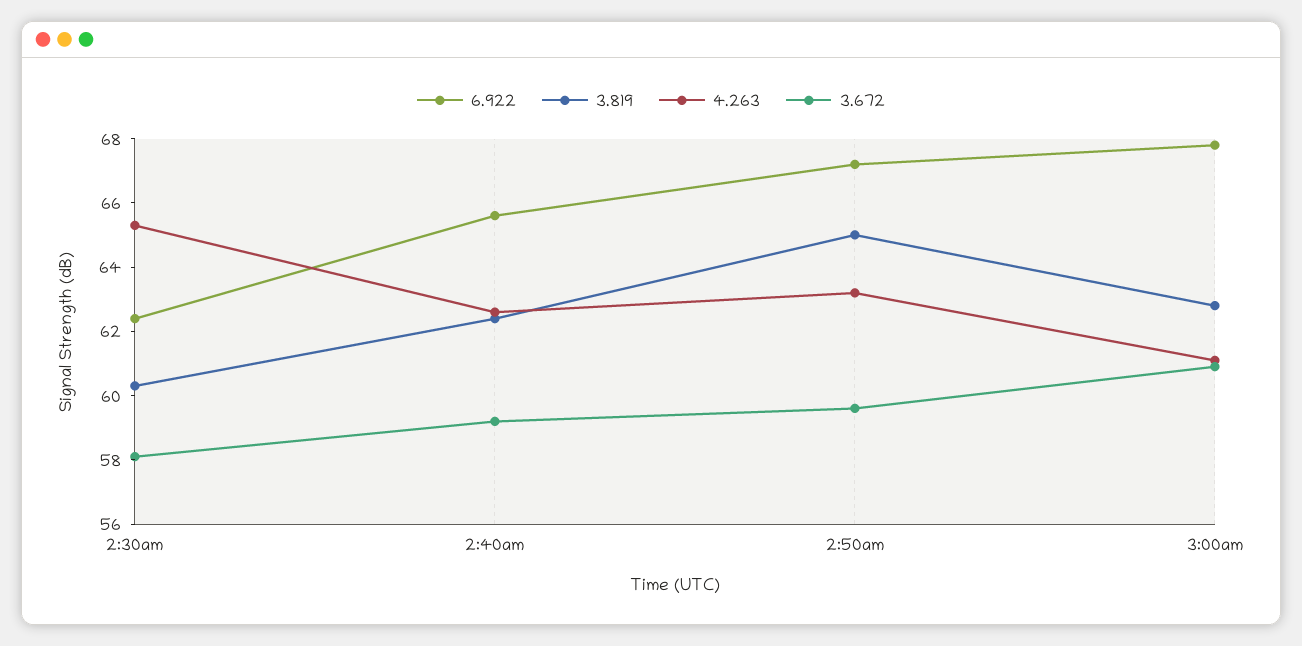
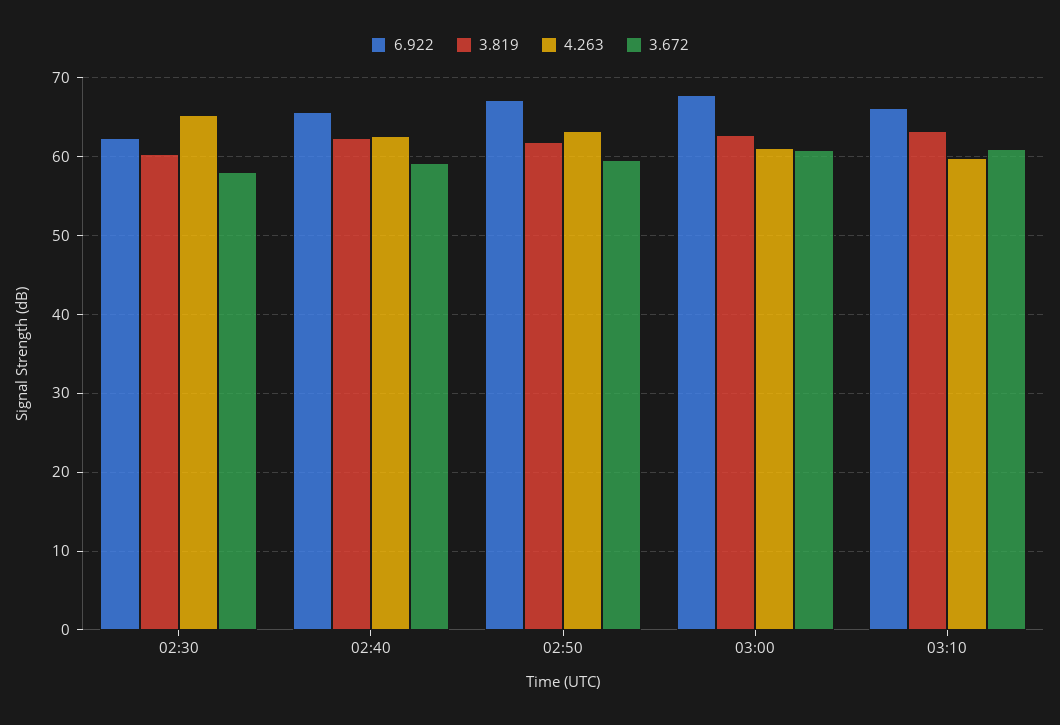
3.819, 2:50am: 65 -> 62
6.922, 03:10: none -> 66
3.819, 03:10: none -> 63
4.263, 03:10: none -> 60
3.672, 03:10: none -> 61

